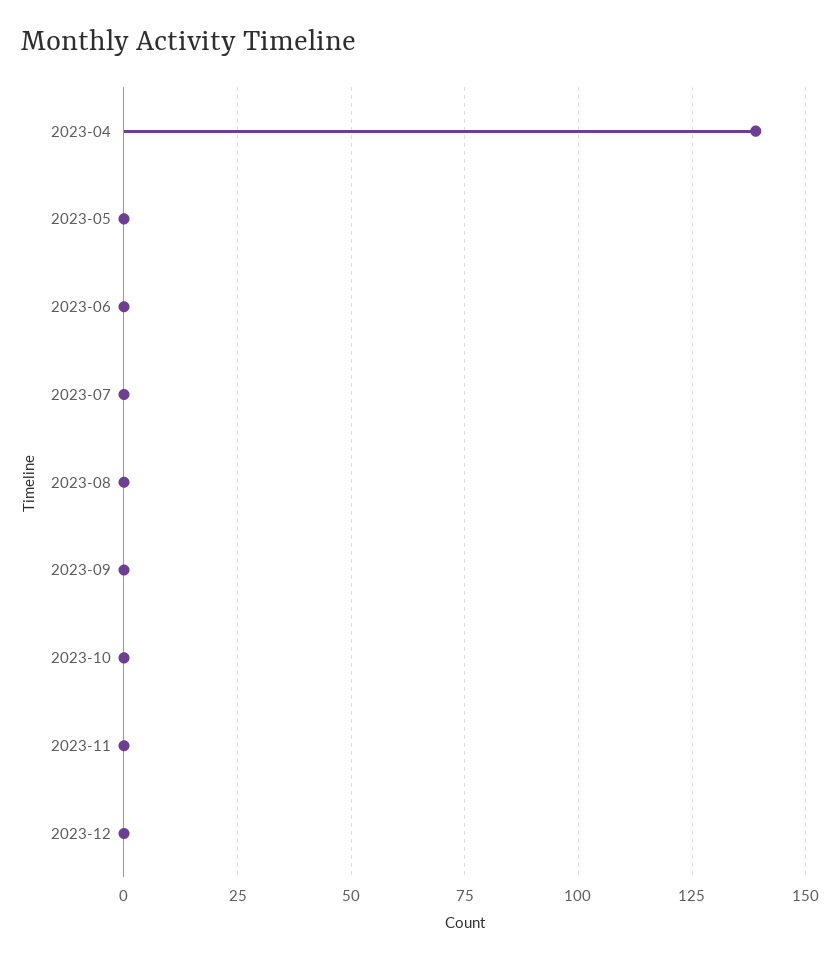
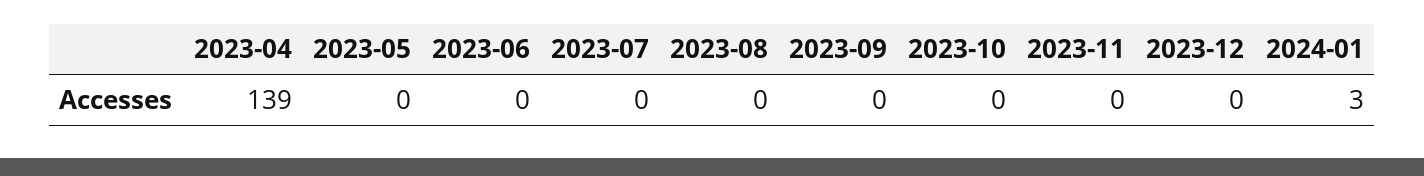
2024-01: none -> 3

